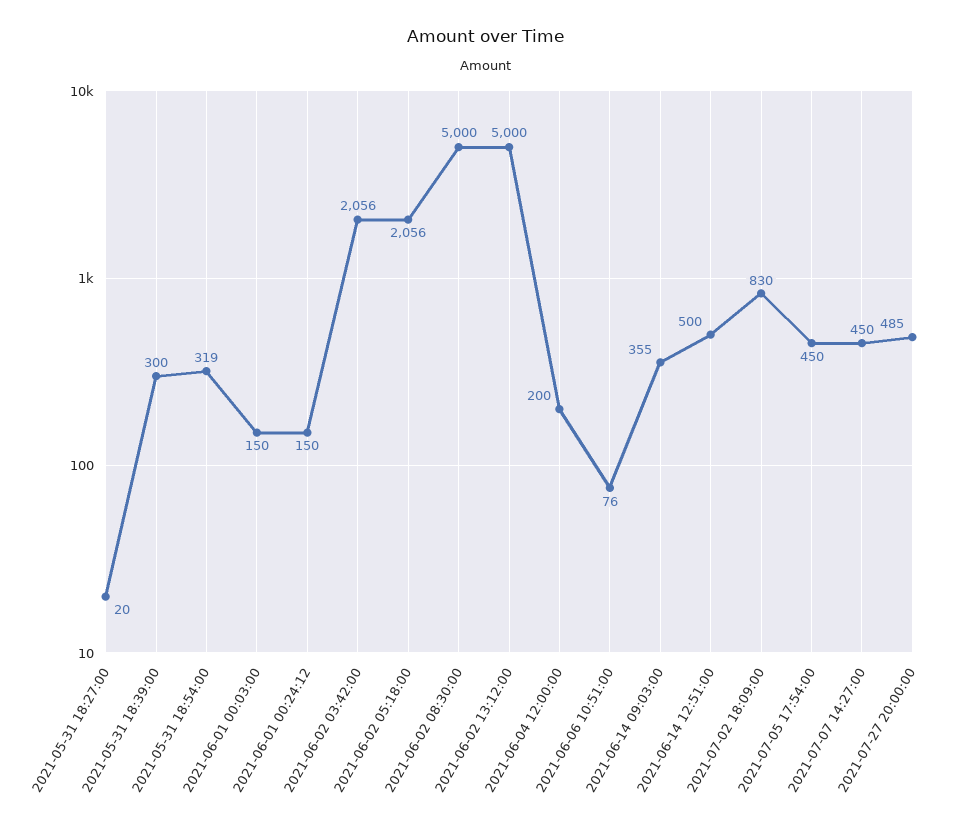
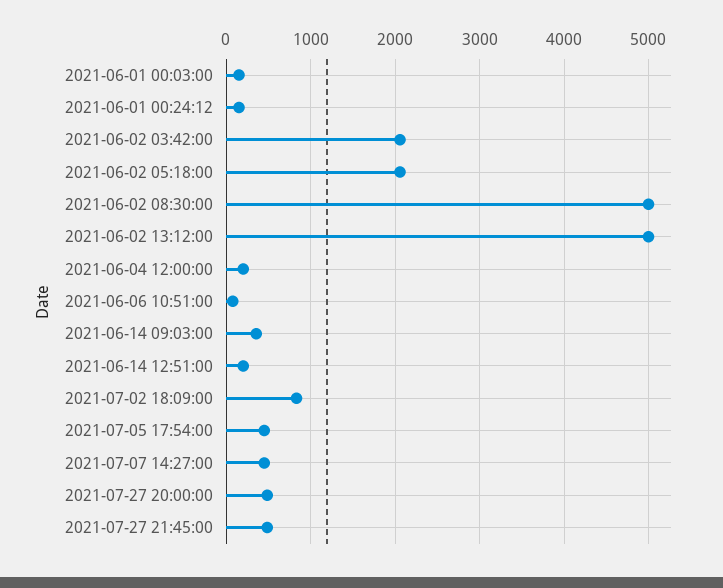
2021-05-31 18:27:00: 20 -> none
2021-05-31 18:39:00: 300 -> none
2021-05-31 18:54:00: 319 -> none
2021-06-14 12:51:00: 500 -> 200
2021-07-27 21:45:00: none -> 500

